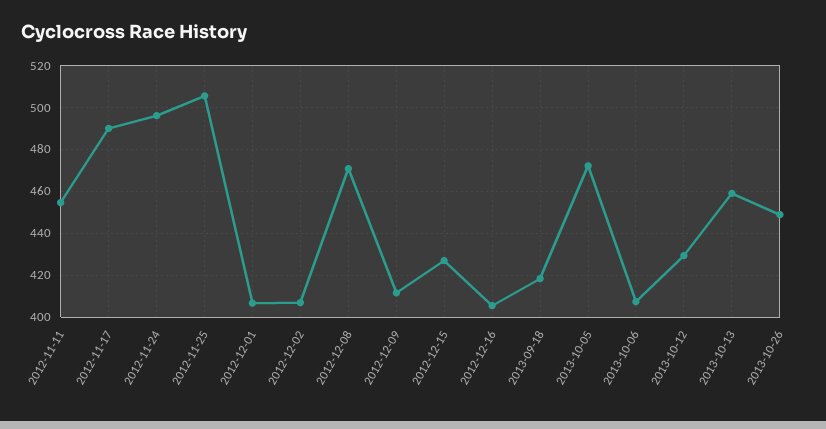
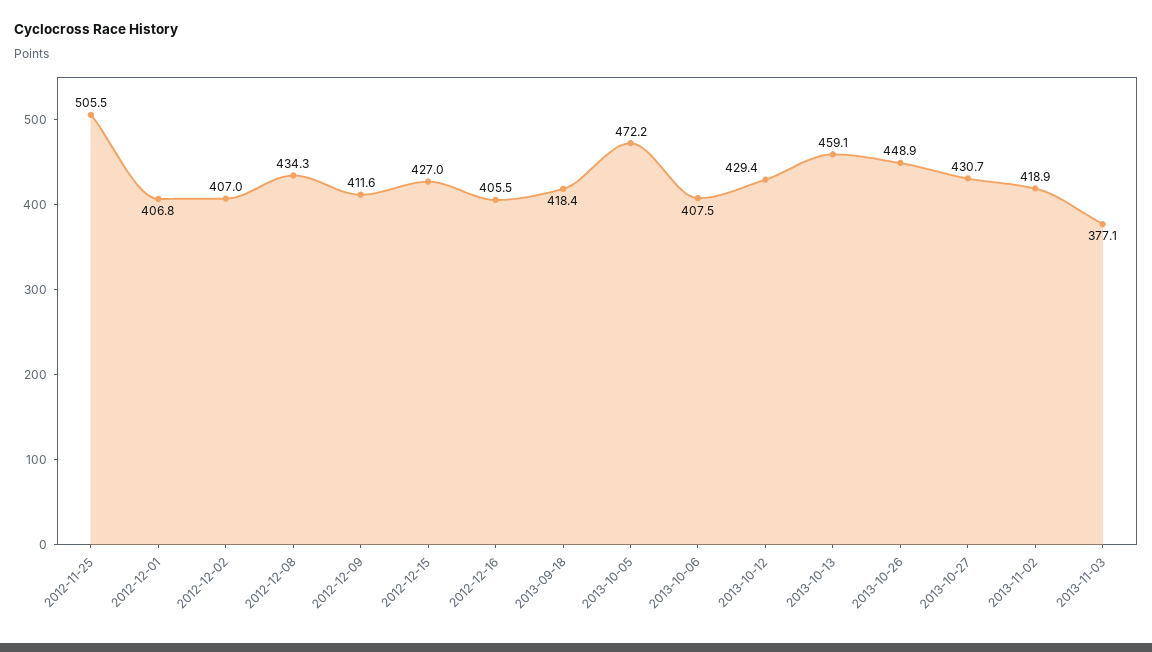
2012-11-11: 455 -> none
2012-11-17: 490 -> none
2012-11-24: 495 -> none
2012-12-08: 470 -> 434.3
2013-10-27: none -> 430.7
2013-11-02: none -> 418.9
2013-11-03: none -> 377.1

